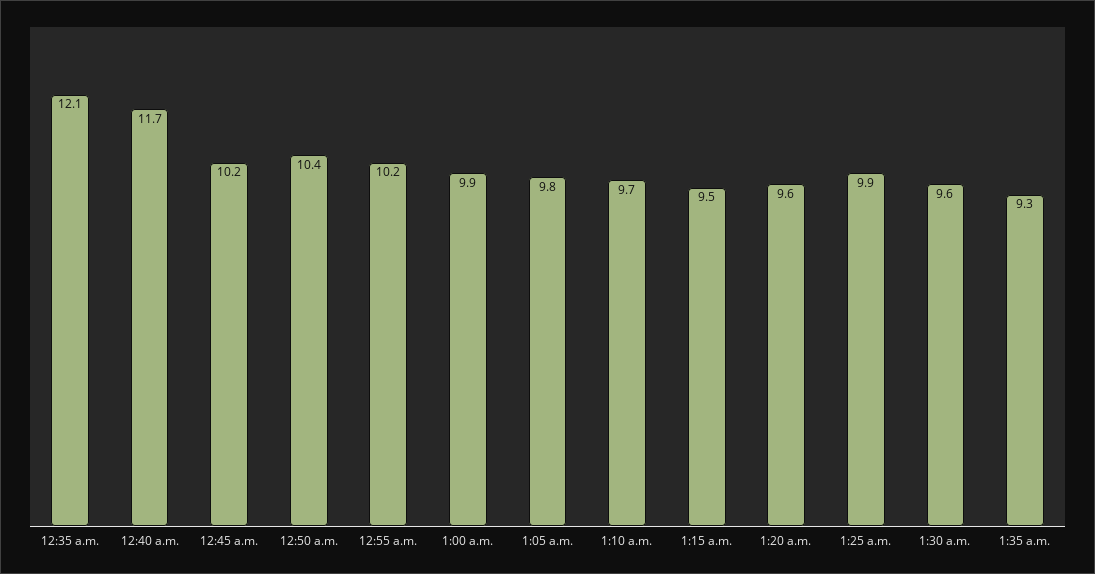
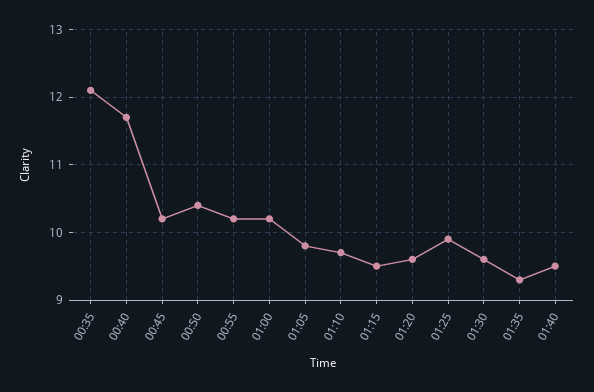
1:00 a.m.: 9.9 -> 10.2
01:40: none -> 9.5

